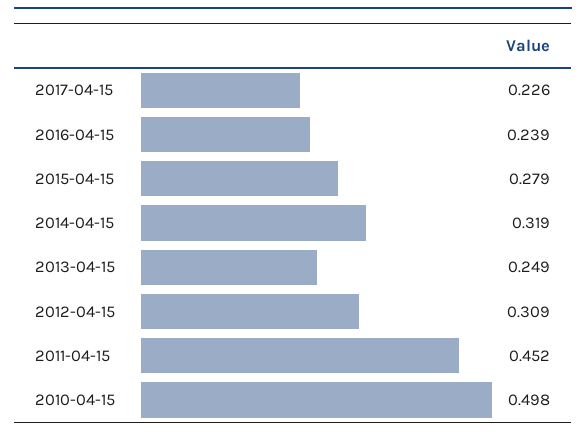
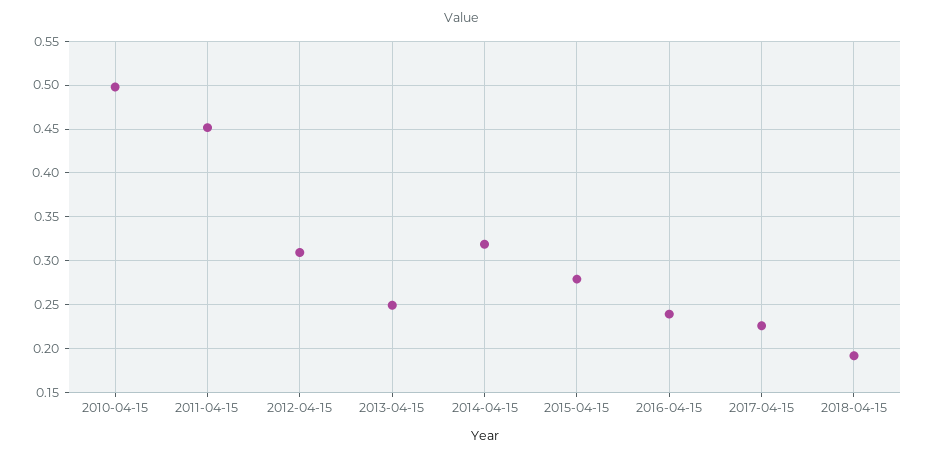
2018-04-15: none -> 0.19

